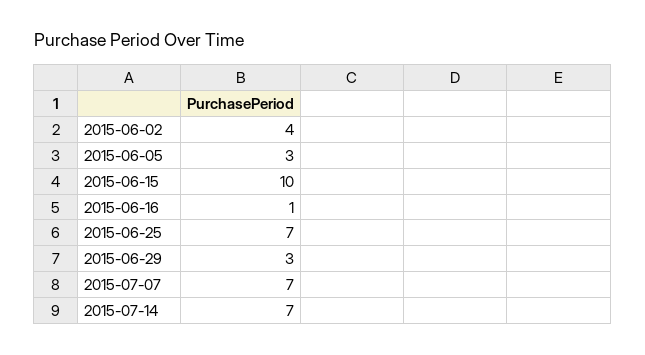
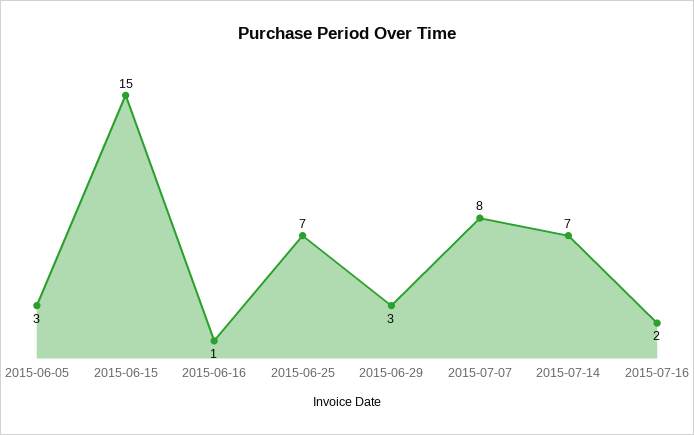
2015-06-02: 4 -> none
2015-06-15: 10 -> 15
2015-07-07: 7 -> 8
2015-07-16: none -> 2

